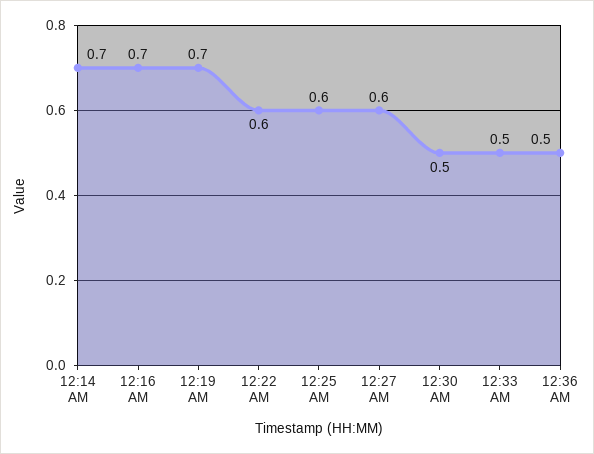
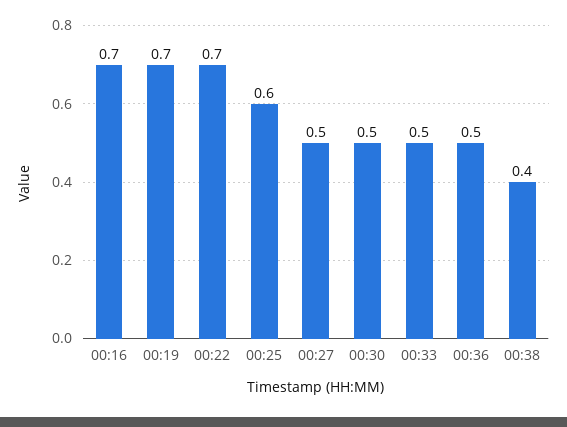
12:14 AM: 0.7 -> none
12:22 AM: 0.6 -> 0.7
12:27 AM: 0.6 -> 0.5
00:38: none -> 0.4

